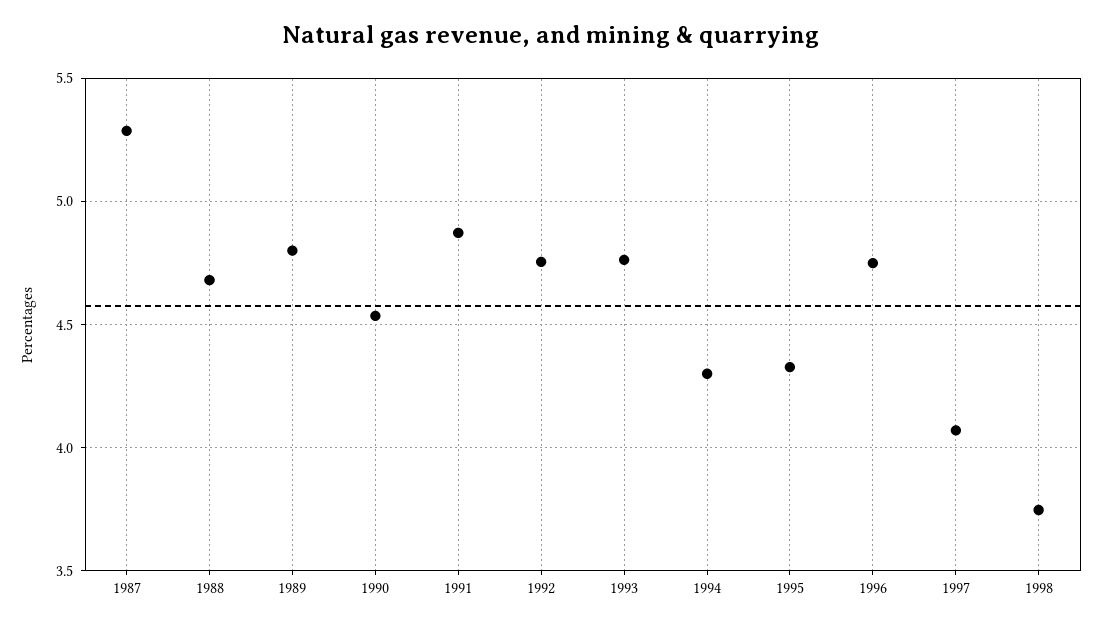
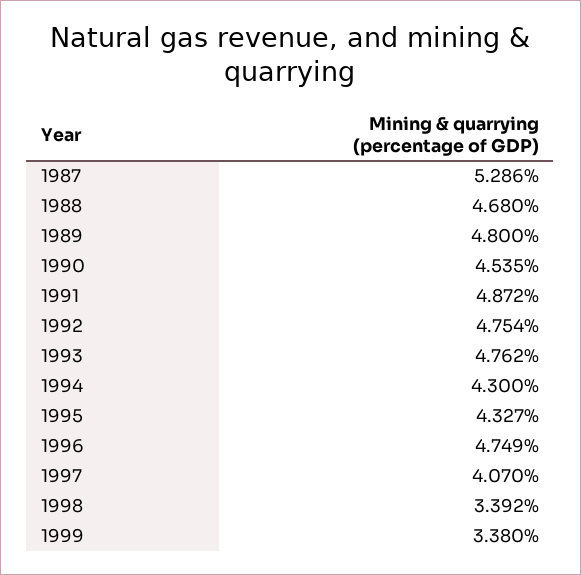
1998: 3.75 -> 3.392
1999: none -> 3.38

